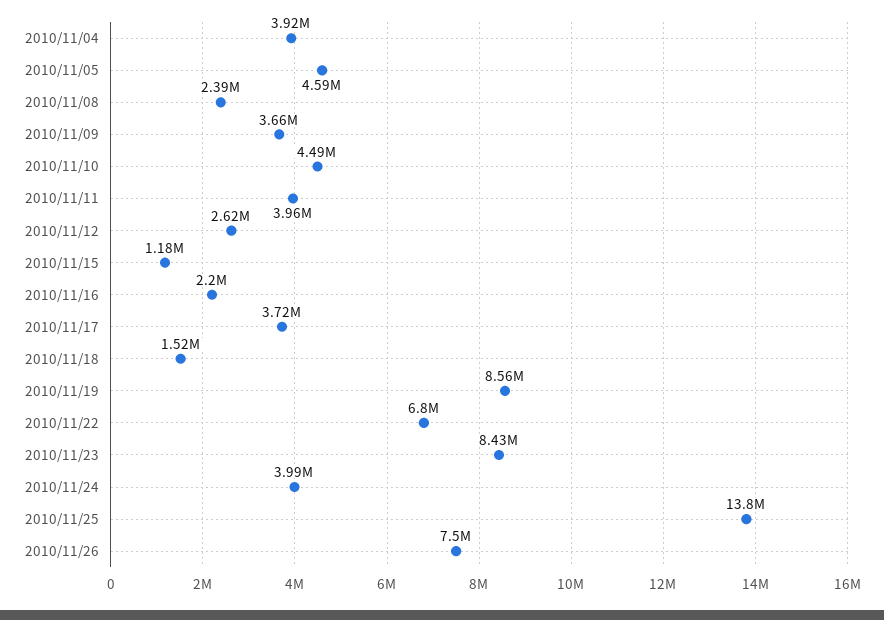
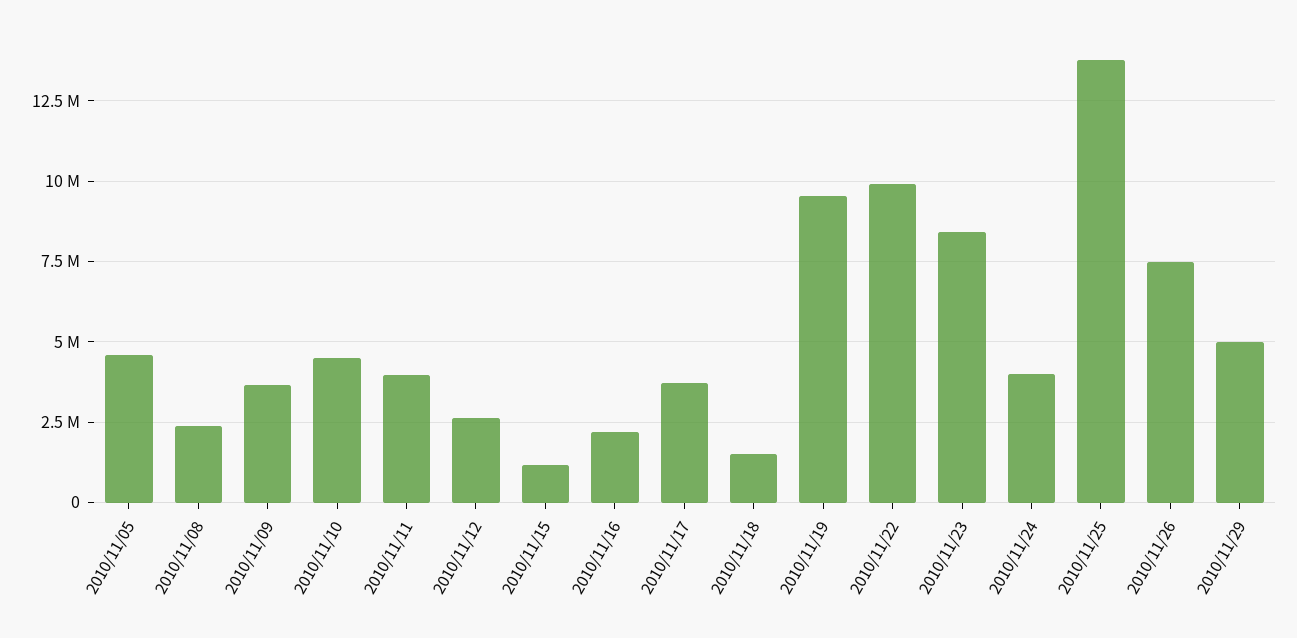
2010/11/04: 3920000 -> none
2010/11/19: 8560000 -> 9500000
2010/11/22: 6800000 -> 10000000
2010/11/29: none -> 5000000

